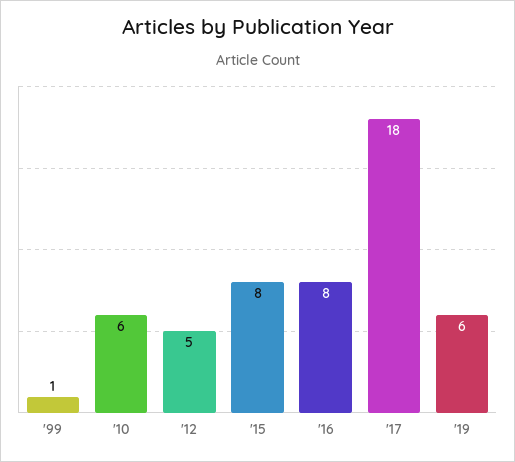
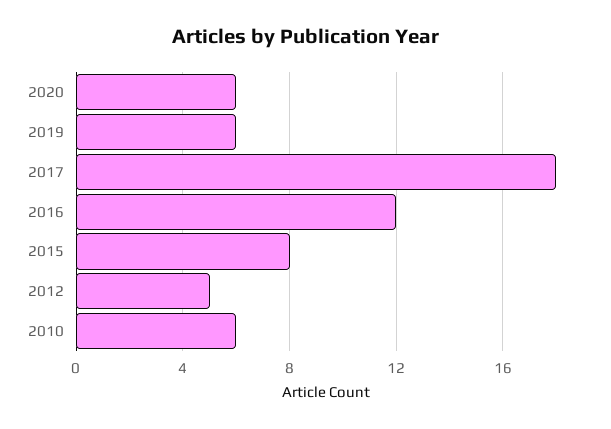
'99: 1 -> none
'16: 8 -> 12
2020: none -> 6

